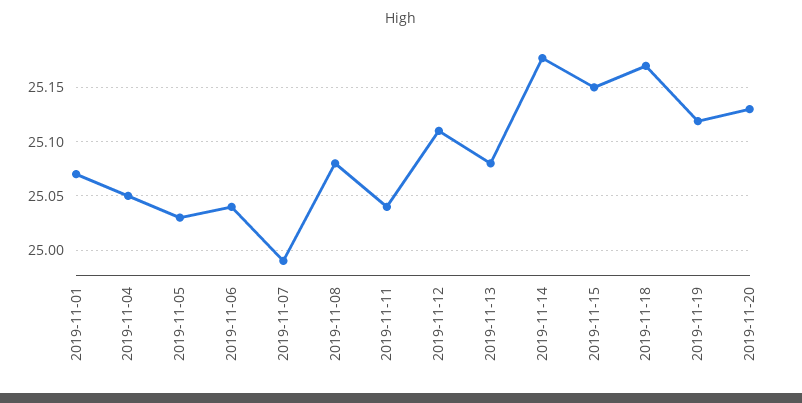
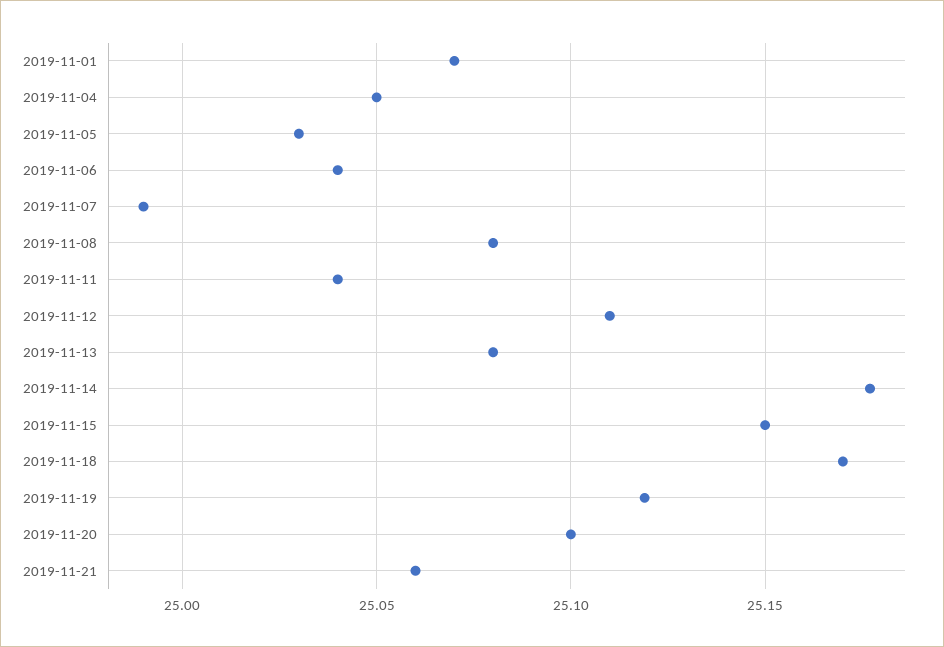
2019-11-20: 25.13 -> 25.1
2019-11-21: none -> 25.06

